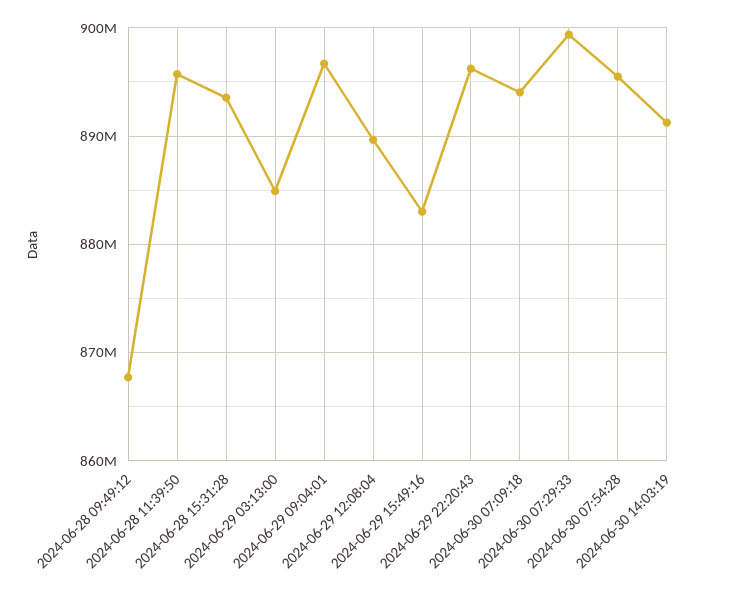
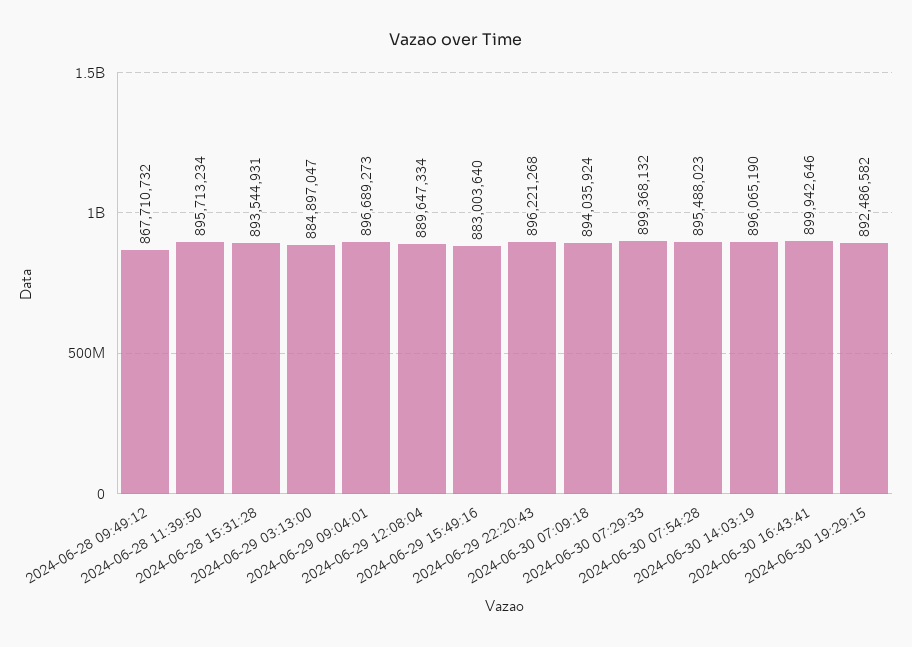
2024-06-30 14:03:19: 891000000 -> 896065190
2024-06-30 16:43:41: none -> 899942646
2024-06-30 19:29:15: none -> 892486582

